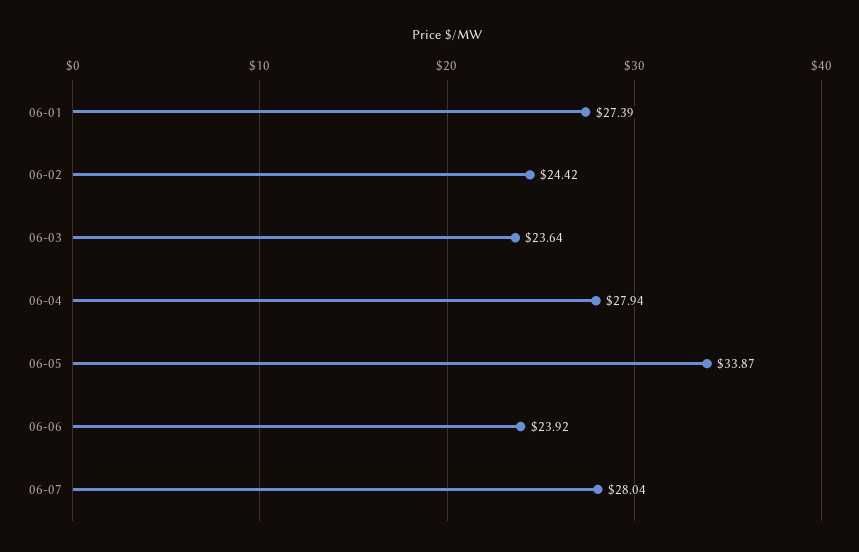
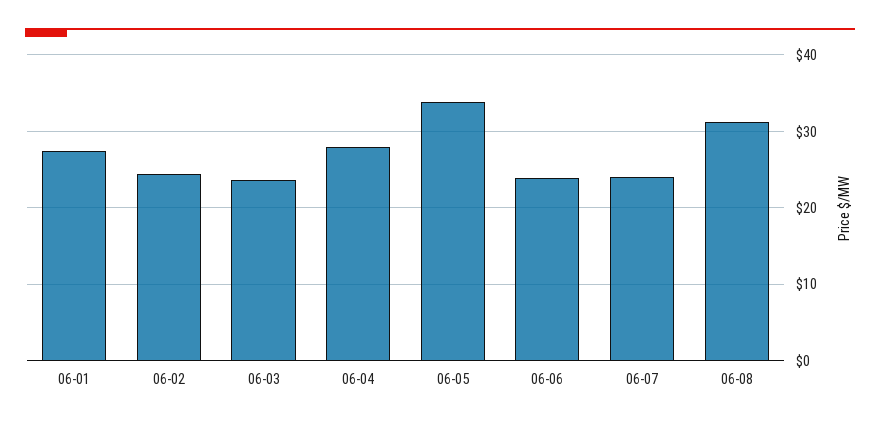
06-07: 28.04 -> 24
06-08: none -> 31

